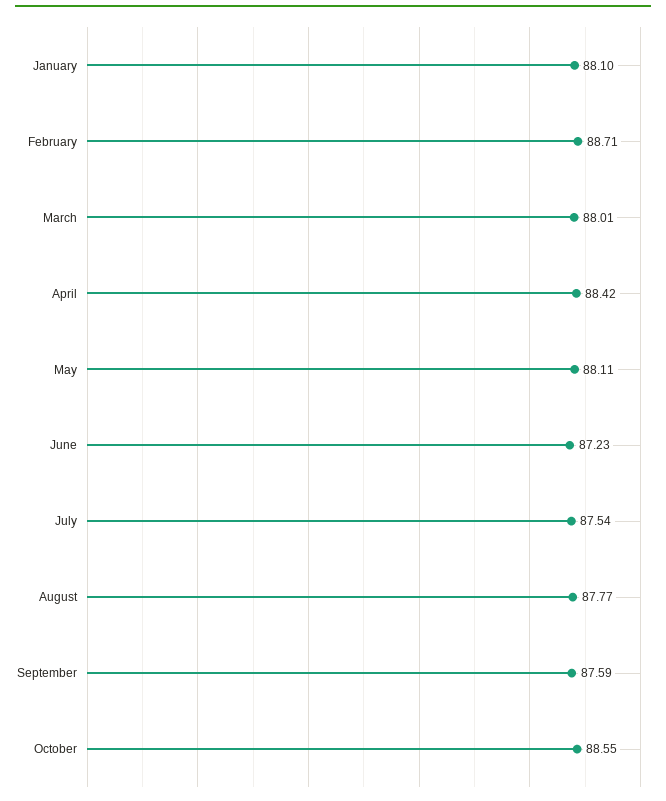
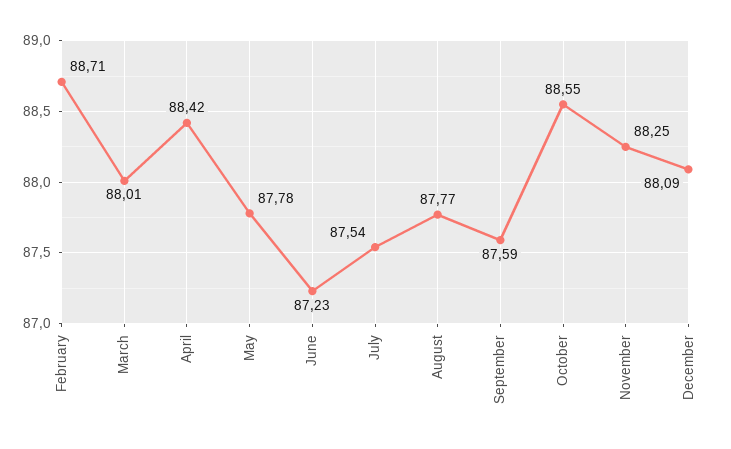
January: 88.1 -> none
May: 88.11 -> 87.78
November: none -> 88.25
December: none -> 88.09

